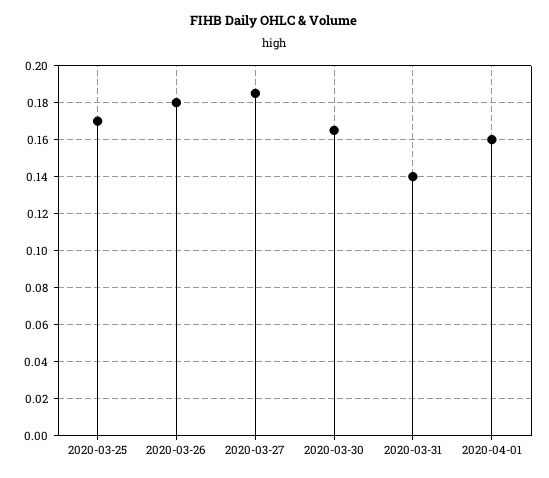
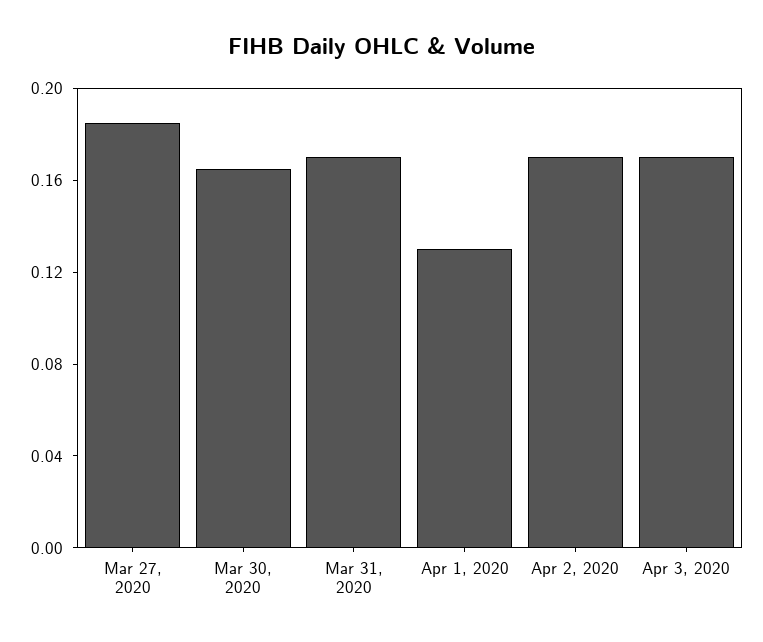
2020-03-25: 0.17 -> none
2020-03-26: 0.18 -> none
2020-03-31: 0.14 -> 0.17
2020-04-01: 0.16 -> 0.13
Apr 2, 2020: none -> 0.17
Apr 3, 2020: none -> 0.17

